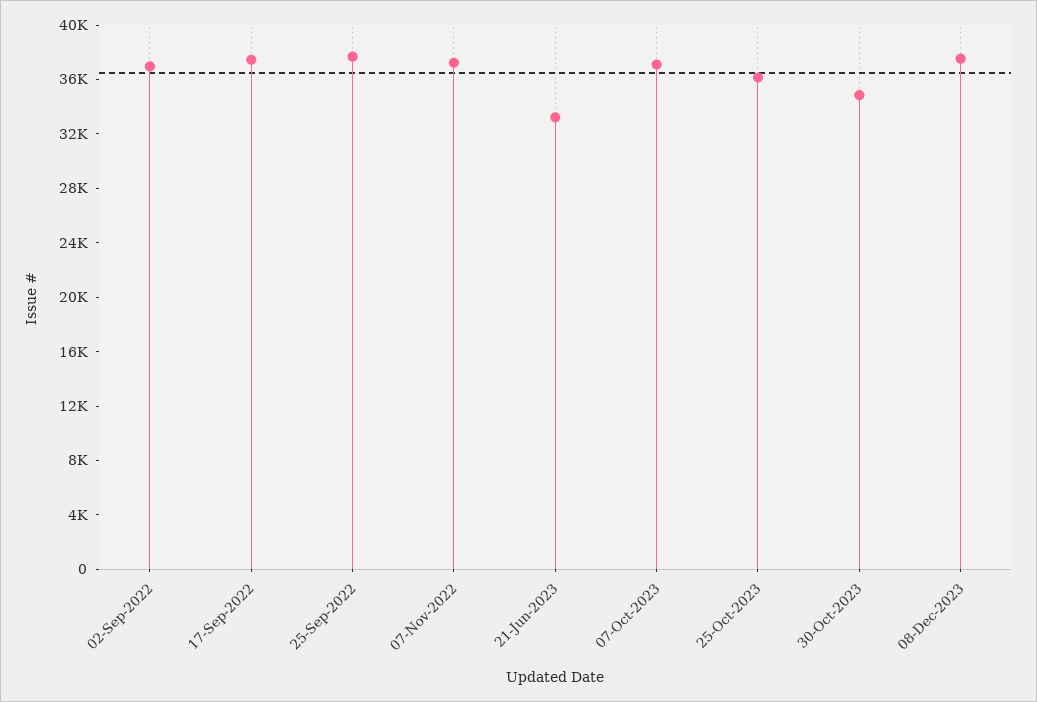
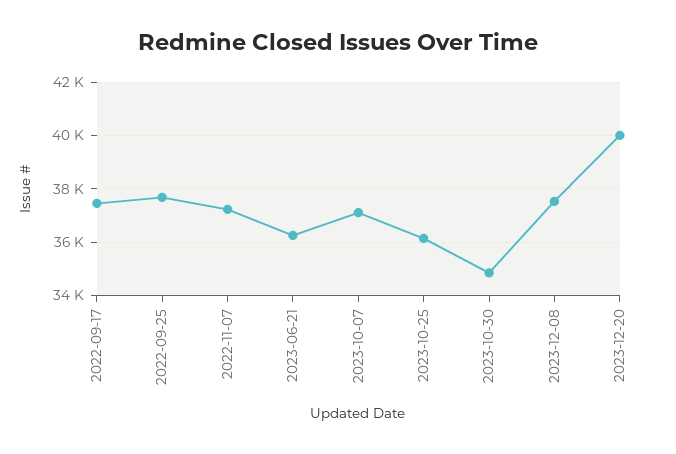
02-Sep-2022: 37000 -> none
21-Jun-2023: 33000 -> 36250
2023-12-20: none -> 40000

